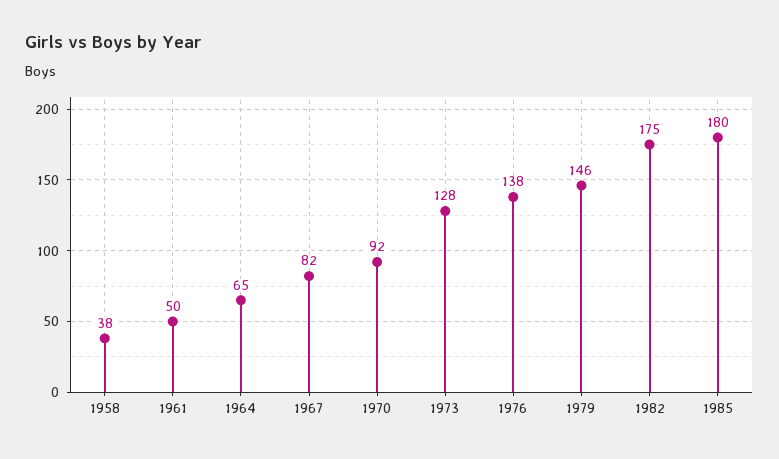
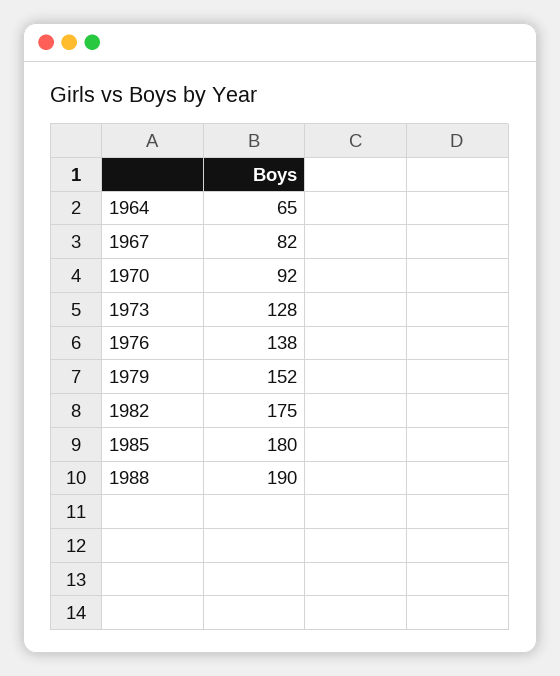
1958: 38 -> none
1961: 50 -> none
1979: 146 -> 152
1988: none -> 190

